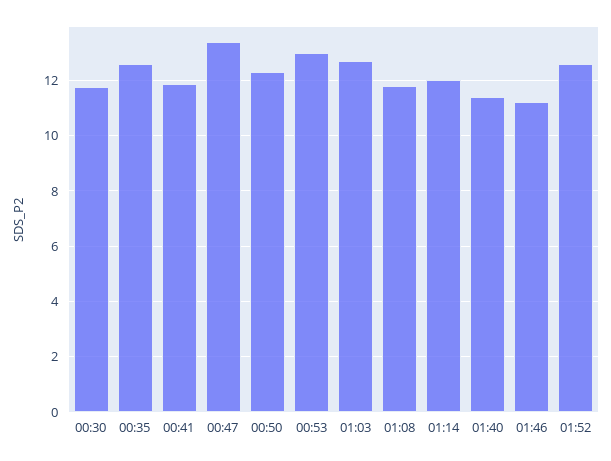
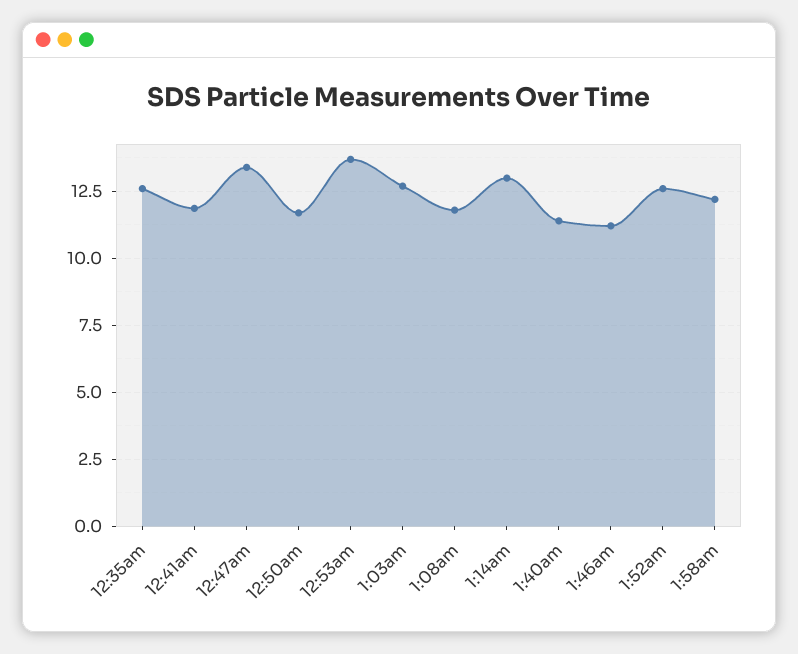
00:30: 11.75 -> none
00:50: 12.25 -> 11.75
00:53: 13 -> 13.75
01:14: 12 -> 13
1:58am: none -> 12.25

